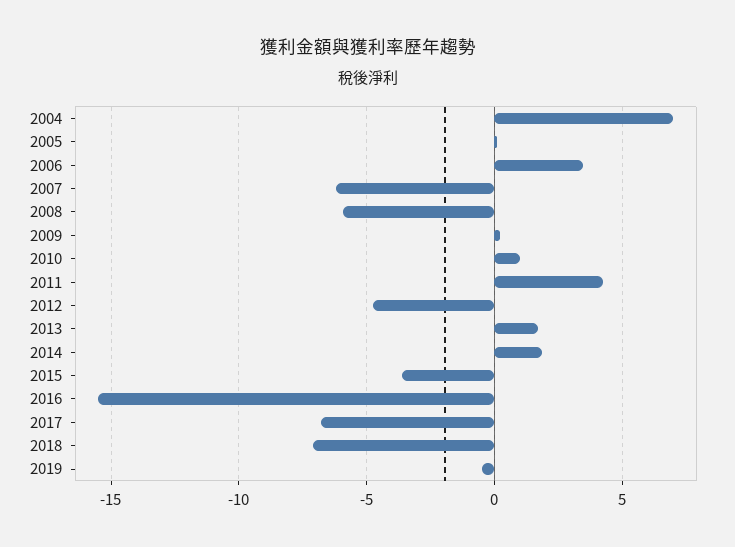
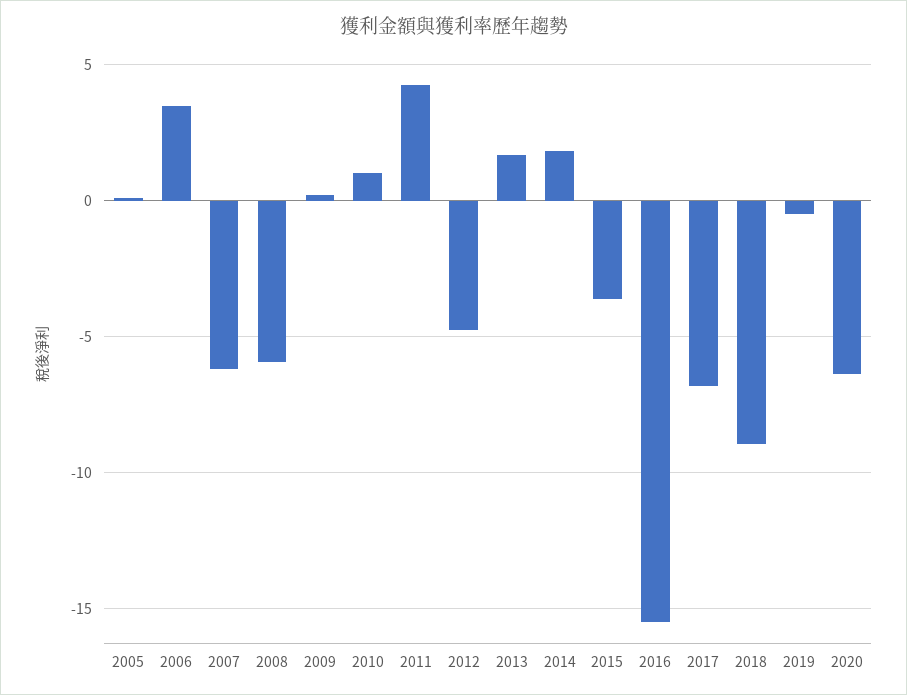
2004: 7 -> none
2018: -7 -> -9
2020: none -> -6.5

